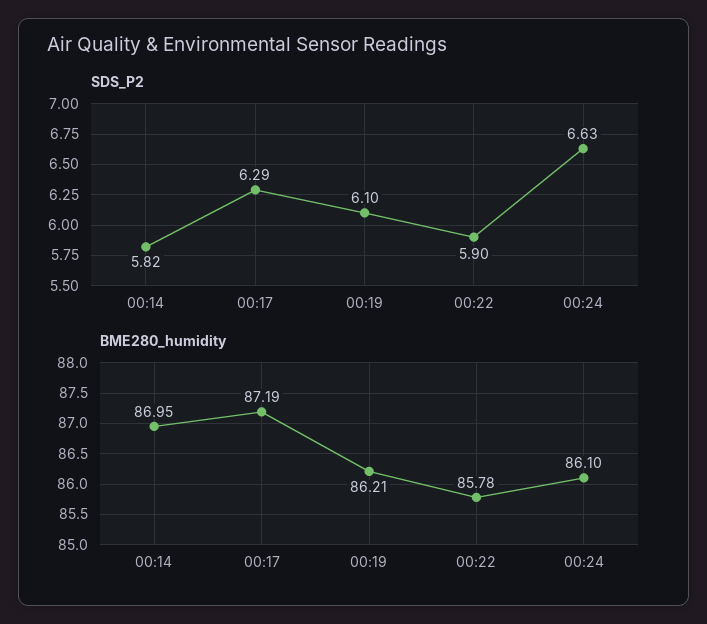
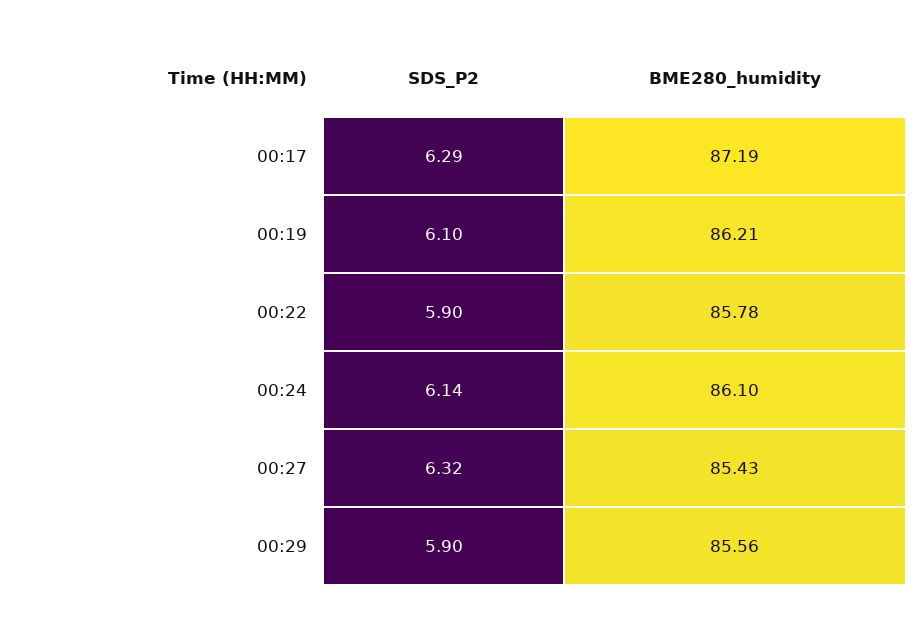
SDS_P2, 00:14: 5.82 -> none
SDS_P2, 00:24: 6.63 -> 6.14
BME280_humidity, 00:14: 86.95 -> none
SDS_P2, 00:27: none -> 6.32
BME280_humidity, 00:27: none -> 85.43
SDS_P2, 00:29: none -> 5.9
BME280_humidity, 00:29: none -> 85.56

